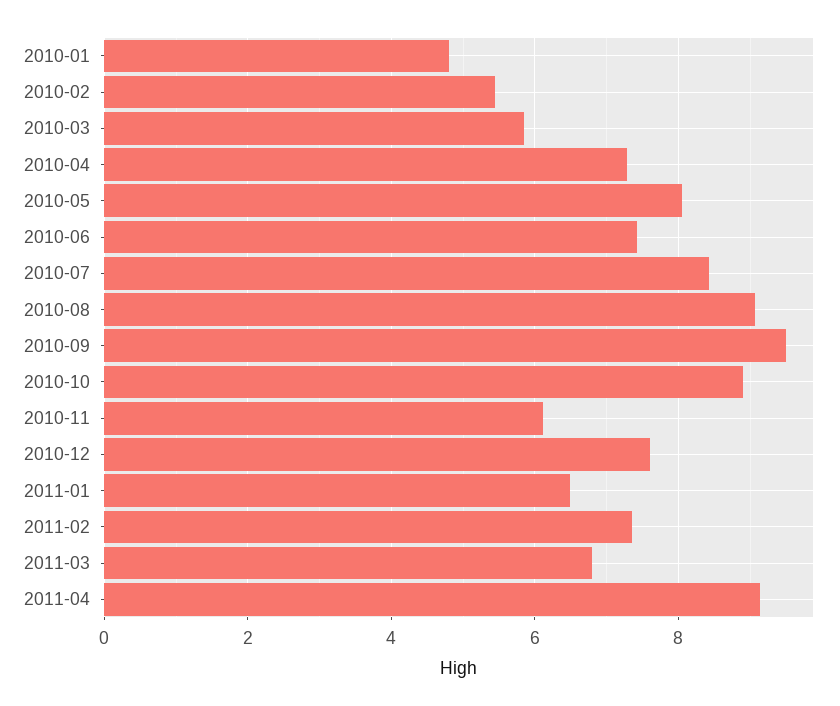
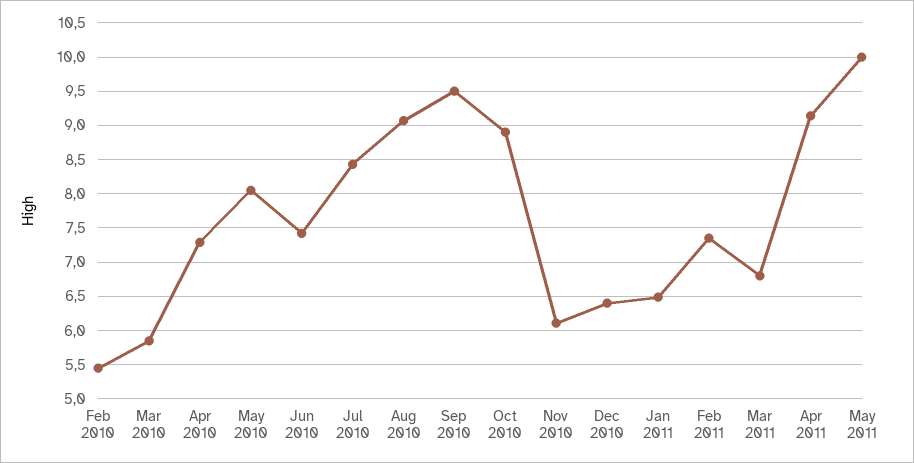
2010-01: 4.8 -> none
2010-12: 7.6 -> 6.4
May 2011: none -> 10

